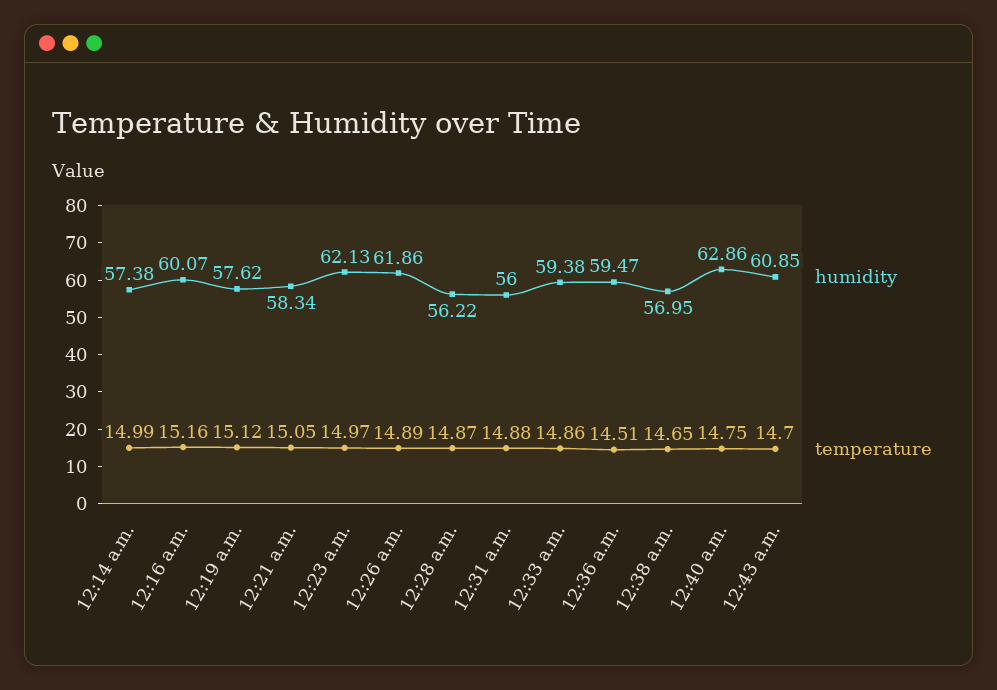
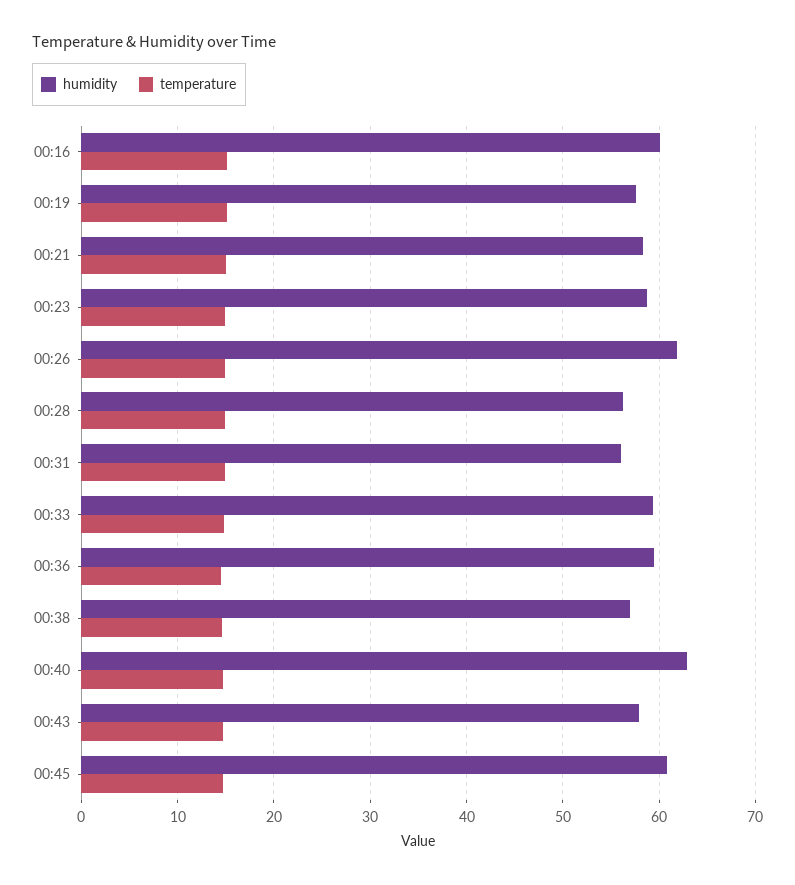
humidity, 12:14 a.m.: 57.38 -> none
temperature, 12:14 a.m.: 14.99 -> none
humidity, 12:23 a.m.: 62.13 -> 59
humidity, 12:43 a.m.: 60.85 -> 58
humidity, 00:45: none -> 61
temperature, 00:45: none -> 15

